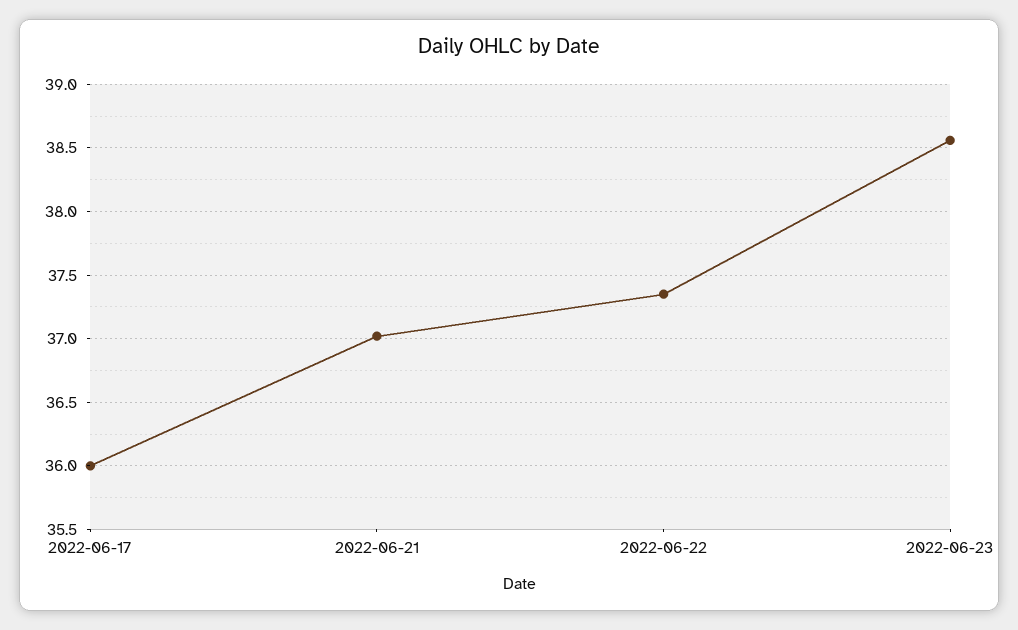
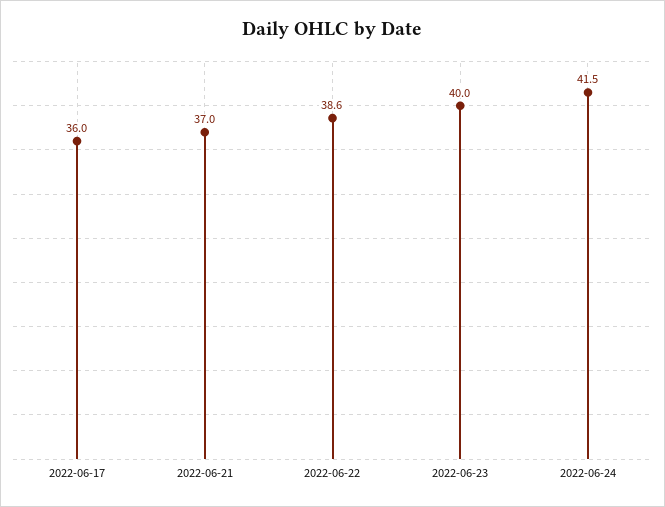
2022-06-22: 37.35 -> 38.6
2022-06-23: 38.55 -> 40
2022-06-24: none -> 41.5

